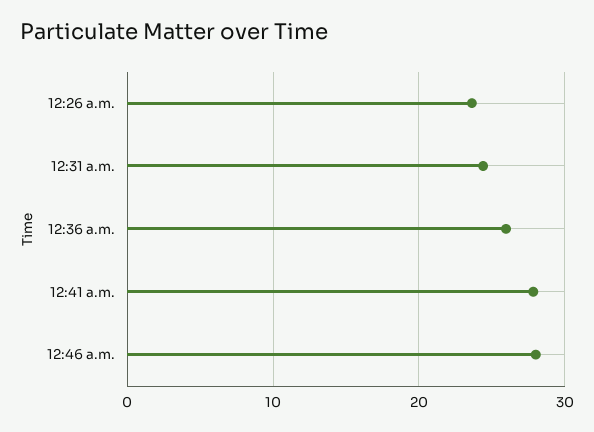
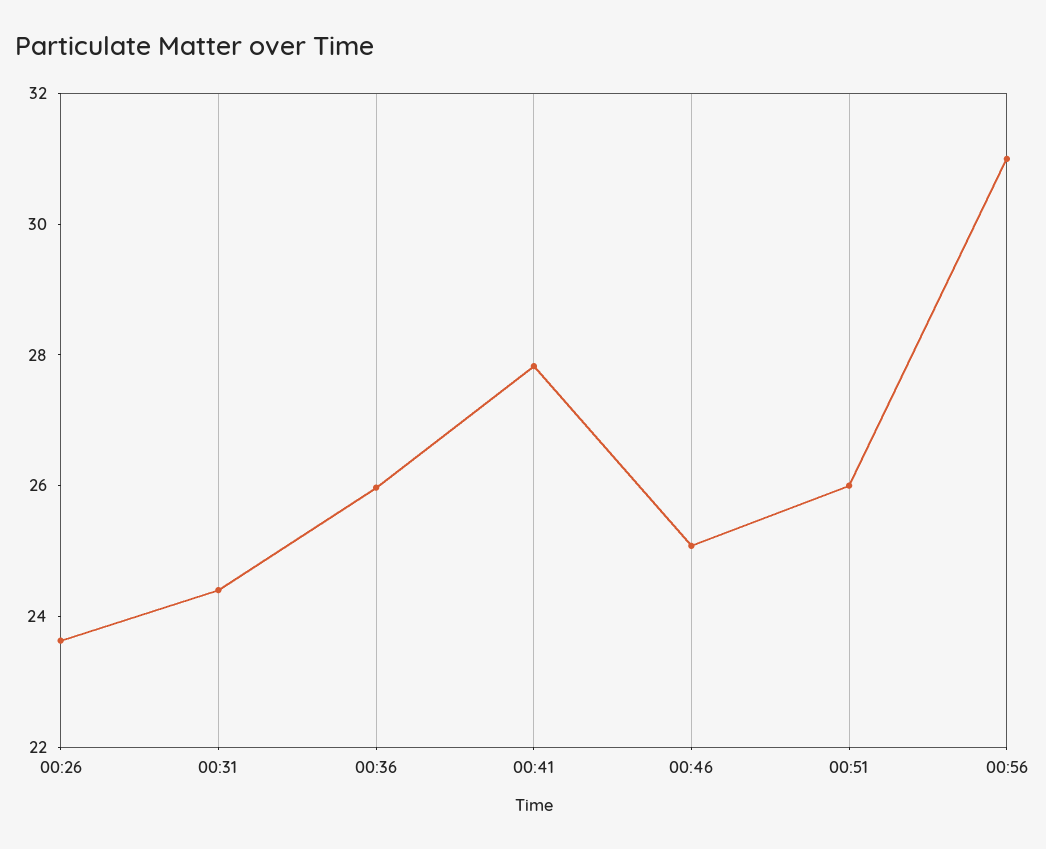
12:46 a.m.: 28 -> 25
00:51: none -> 26
00:56: none -> 31

